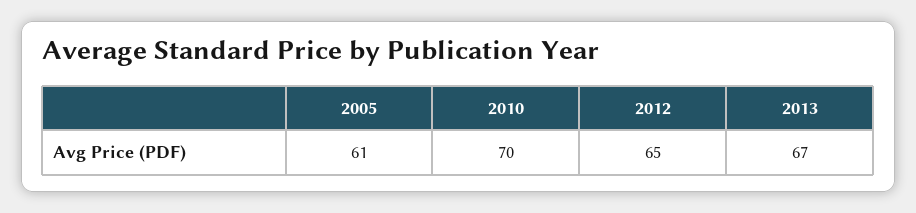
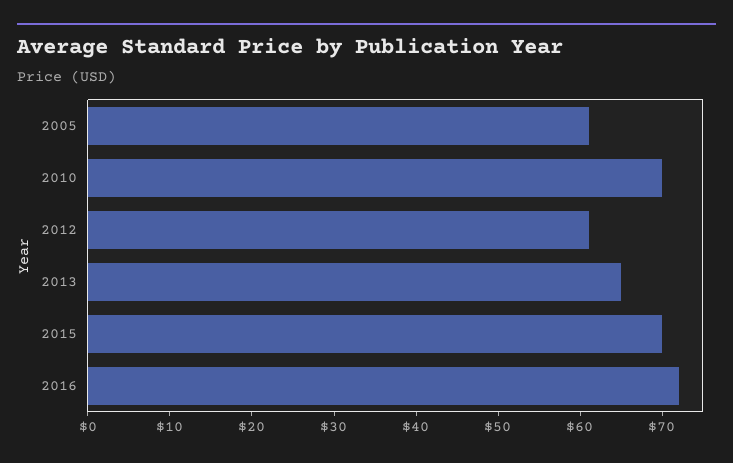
2012: 65 -> 61
2013: 67 -> 65
2015: none -> 70
2016: none -> 72

